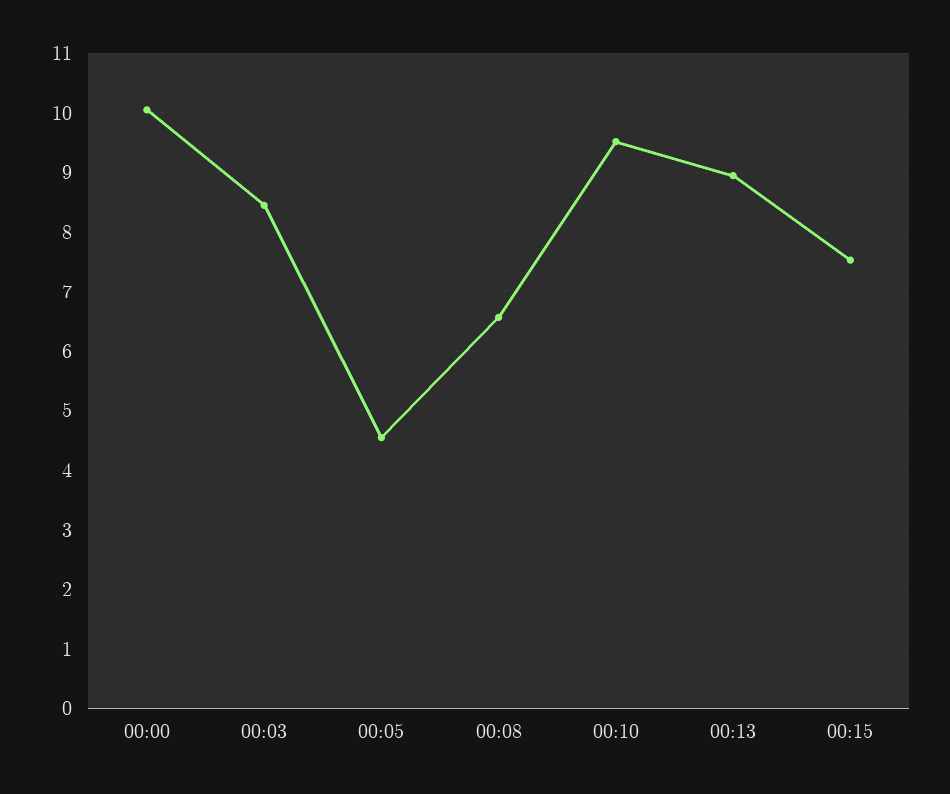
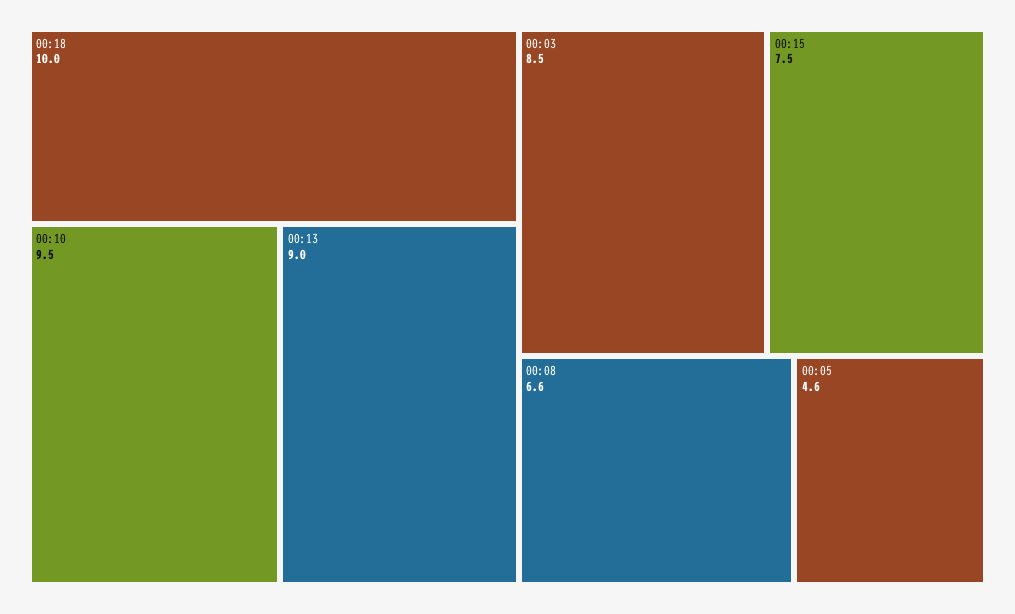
00:00: 10 -> none
00:18: none -> 10

